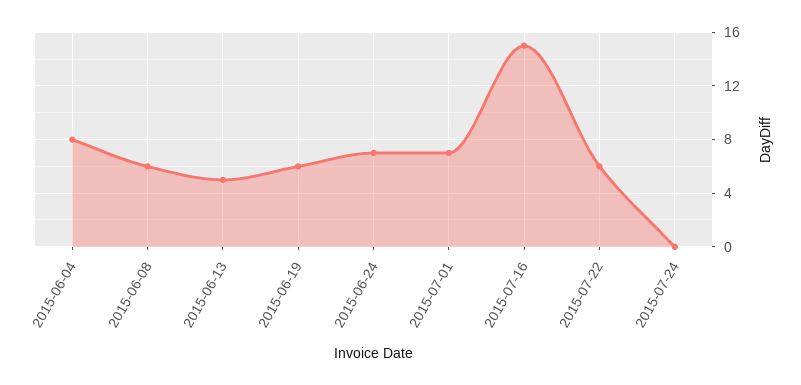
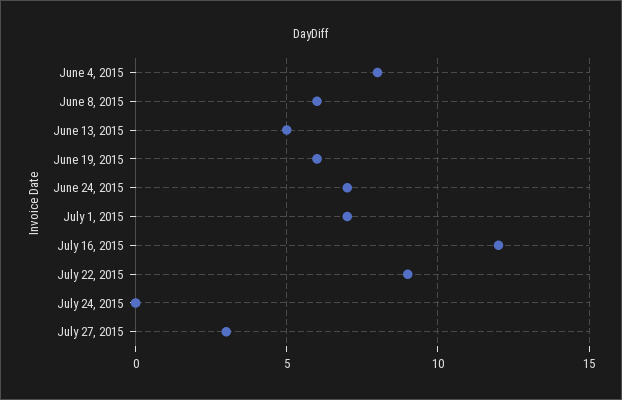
2015-07-16: 15 -> 12
2015-07-22: 6 -> 9
July 27, 2015: none -> 3

